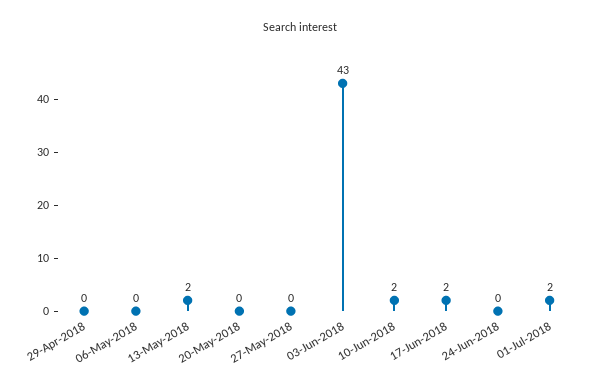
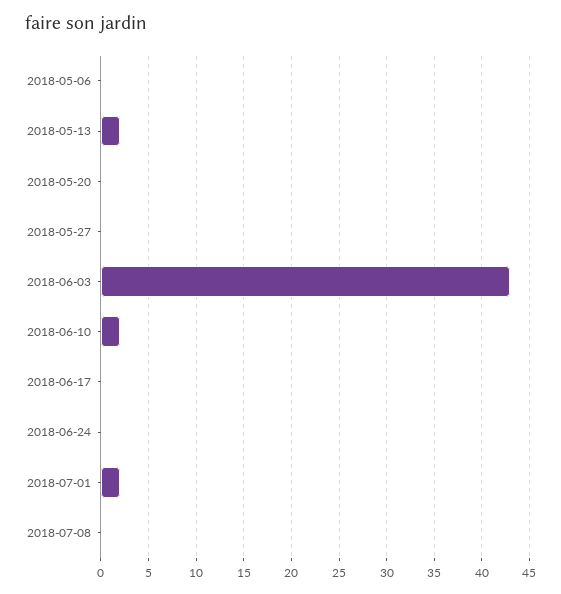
29-Apr-2018: 0 -> none
17-Jun-2018: 2 -> 0
2018-07-08: none -> 0

